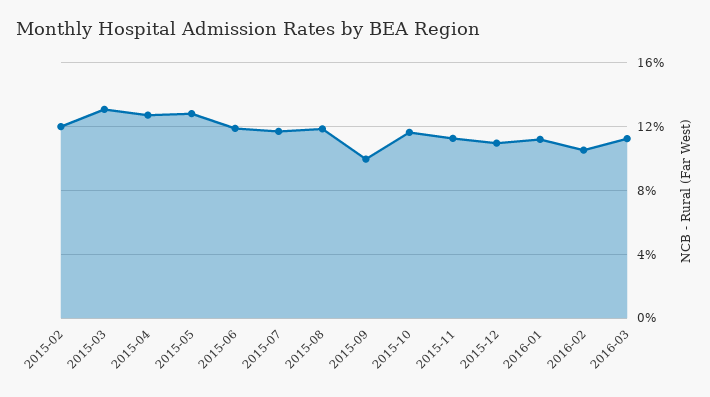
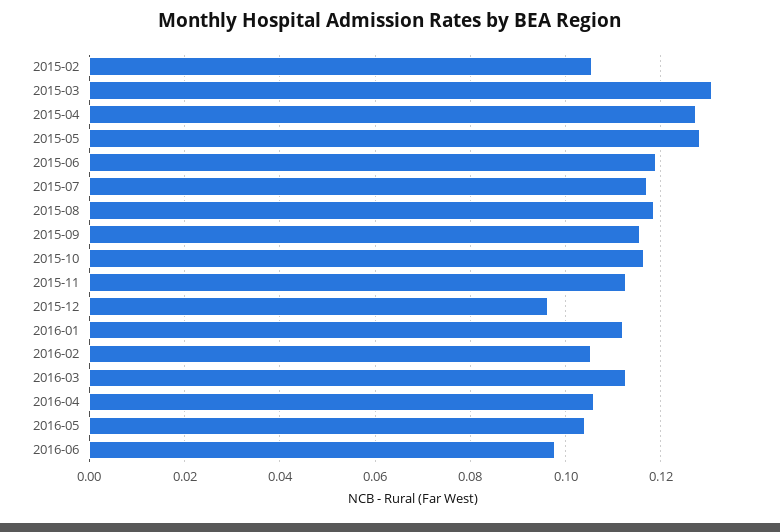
2015-02: 0.12 -> 0.106
2015-09: 0.1 -> 0.116
2015-12: 0.11 -> 0.096
2016-04: none -> 0.106
2016-05: none -> 0.104
2016-06: none -> 0.098

